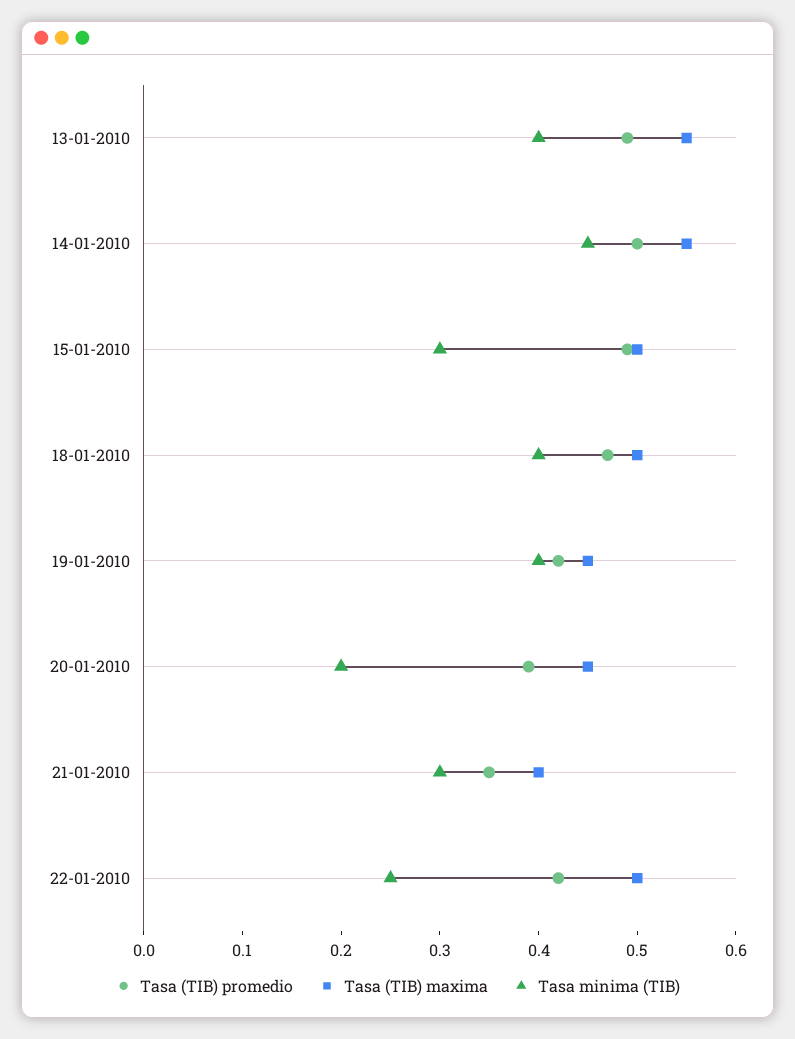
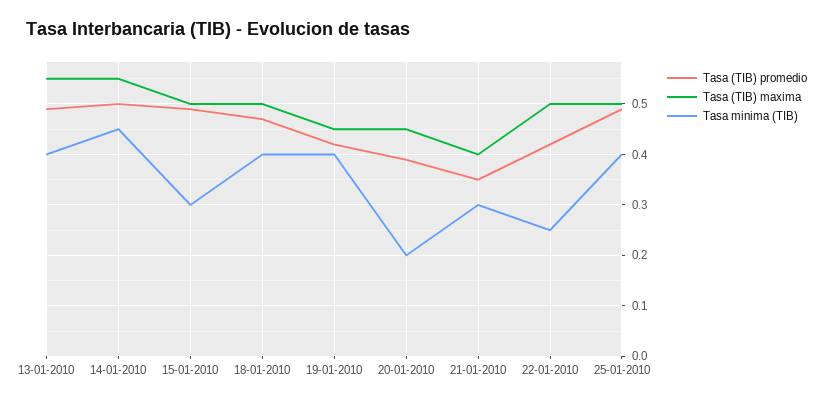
Tasa (TIB) promedio, 25-01-2010: none -> 0.5
Tasa (TIB) maxima, 25-01-2010: none -> 0.5
Tasa minima (TIB), 25-01-2010: none -> 0.4

